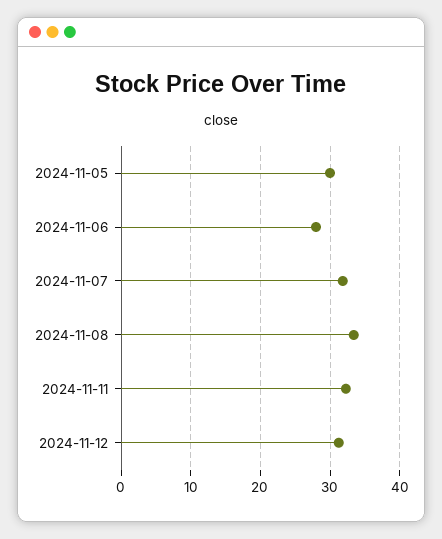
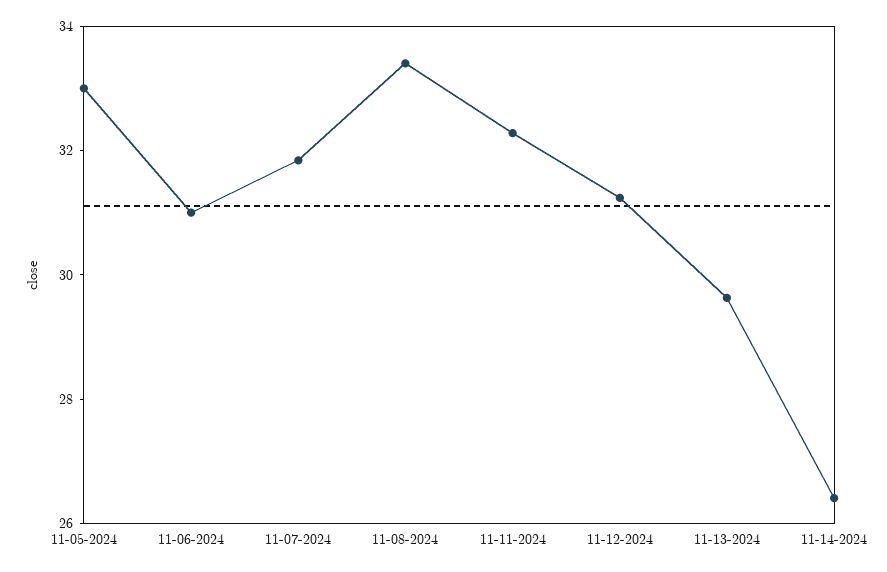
2024-11-05: 30 -> 33
2024-11-06: 28 -> 31
11-13-2024: none -> 29.5
11-14-2024: none -> 26.5

